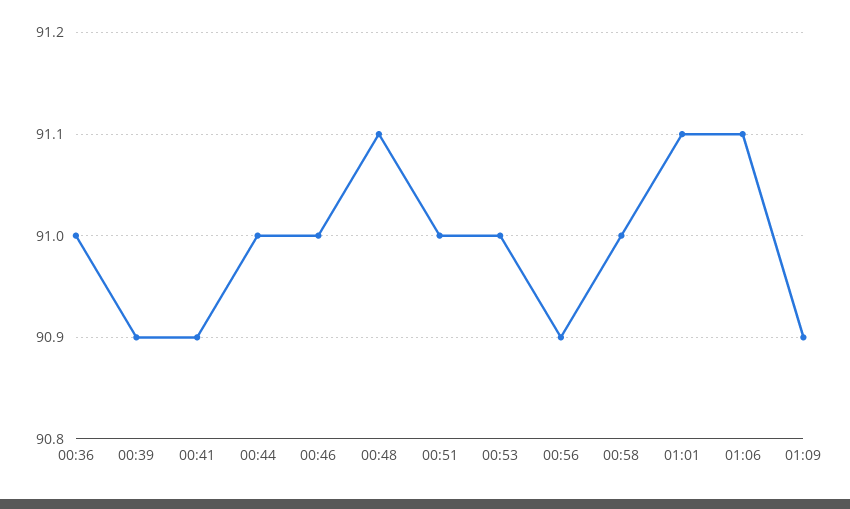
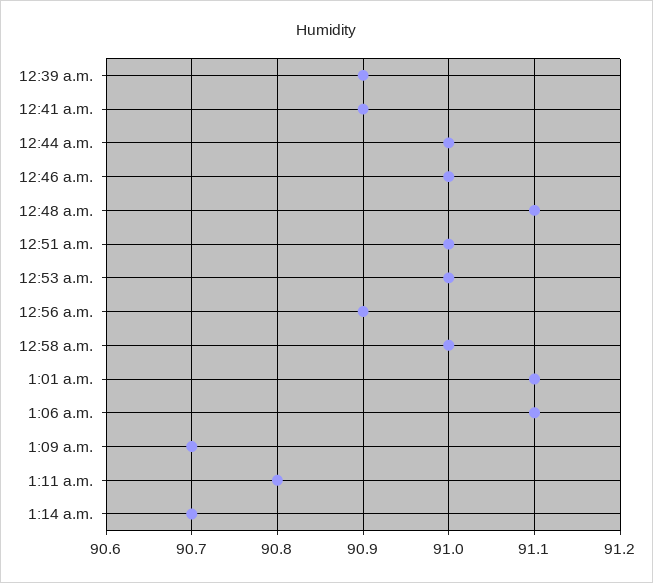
00:36: 91 -> none
01:09: 90.9 -> 90.7
1:11 a.m.: none -> 90.8
1:14 a.m.: none -> 90.7

